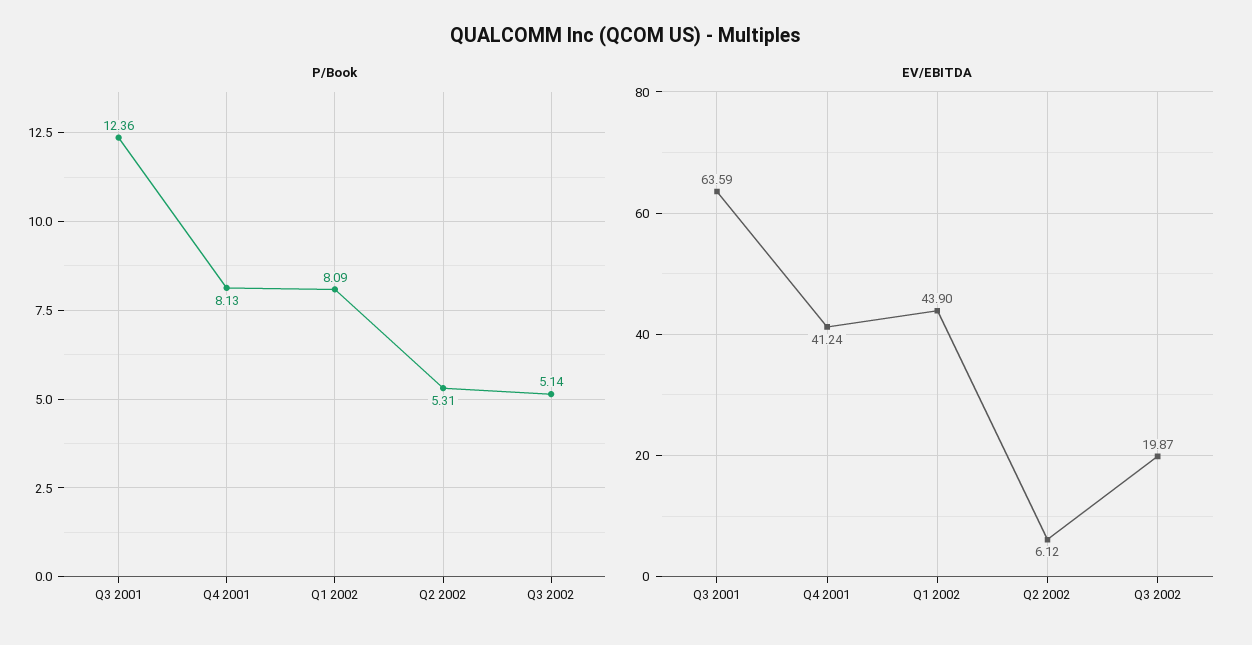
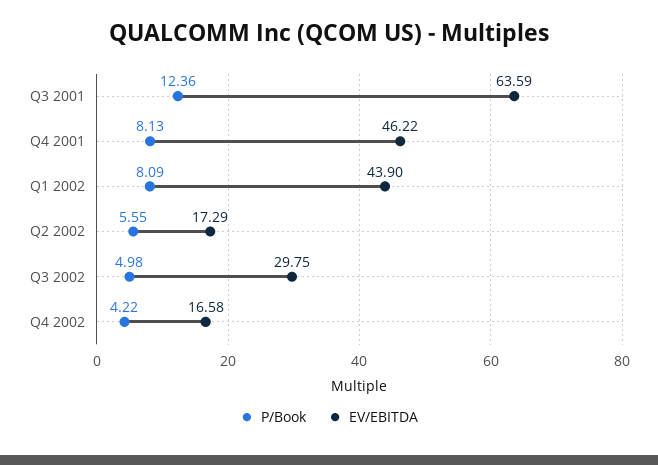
P/Book, Q2 2002: 5.31 -> 5.55
P/Book, Q3 2002: 5.14 -> 4.98
EV/EBITDA, Q4 2001: 41.24 -> 46.22
EV/EBITDA, Q2 2002: 6.12 -> 17.29
EV/EBITDA, Q3 2002: 19.87 -> 29.75
P/Book, Q4 2002: none -> 4.22
EV/EBITDA, Q4 2002: none -> 16.58

